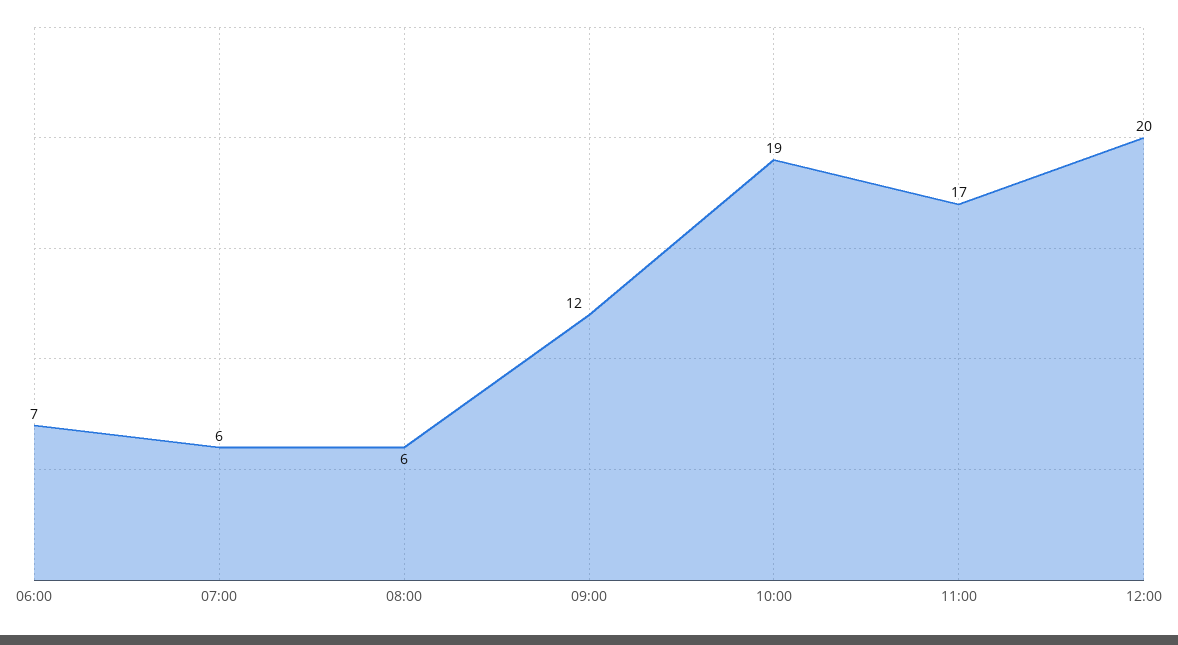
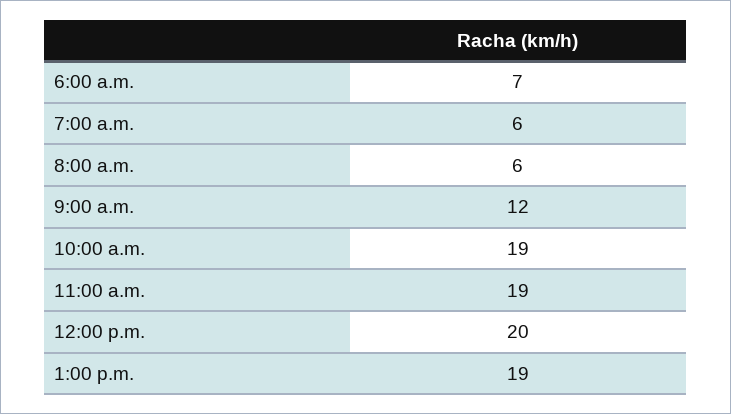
11:00: 17 -> 19
1:00 p.m.: none -> 19

